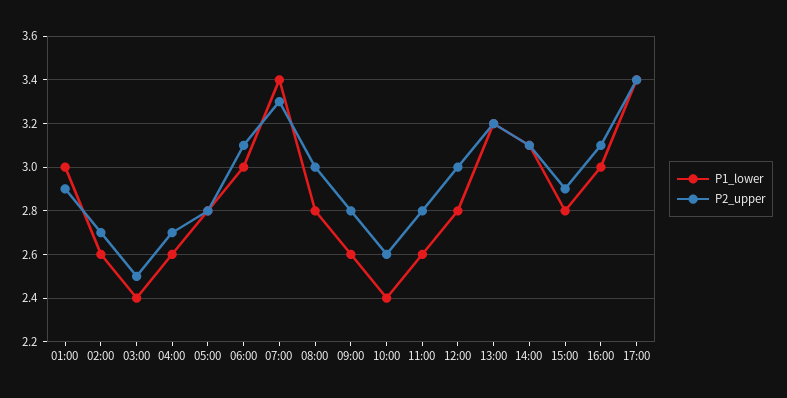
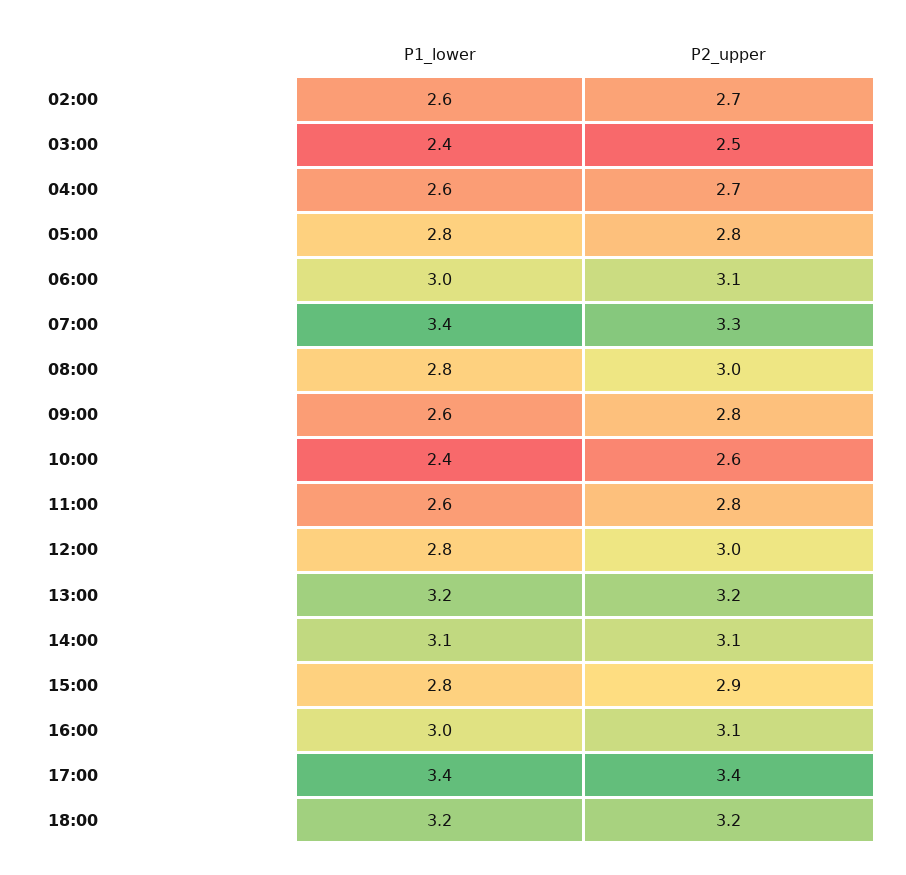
P1_lower, 01:00: 3 -> none
P2_upper, 01:00: 2.9 -> none
P1_lower, 18:00: none -> 3.2
P2_upper, 18:00: none -> 3.2

